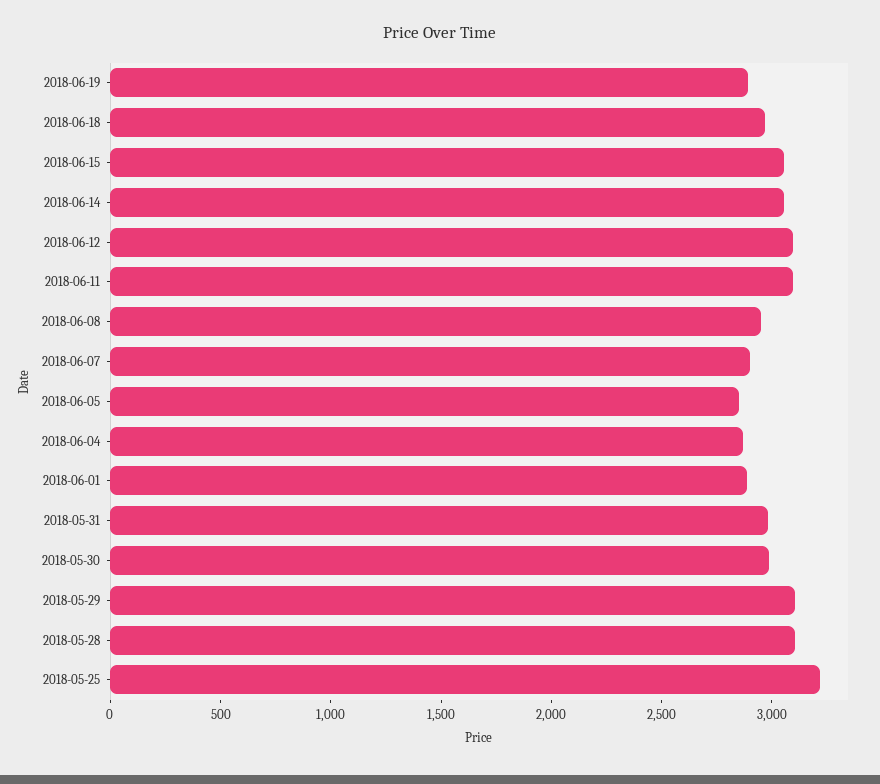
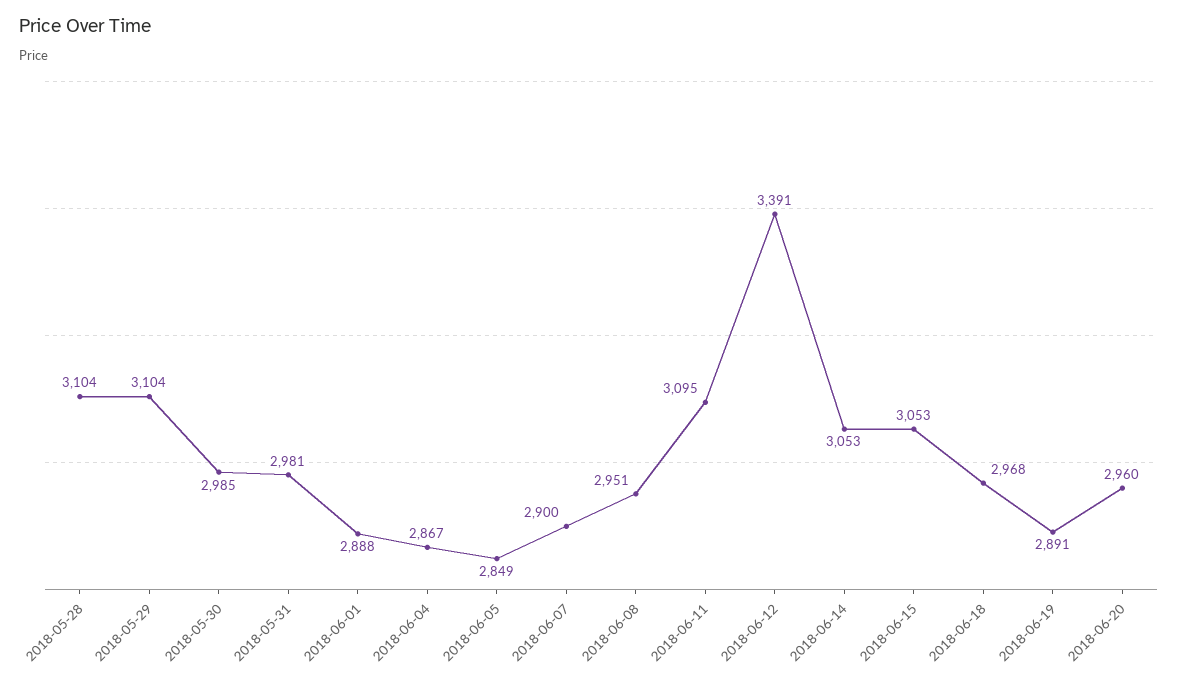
2018-06-12: 3100 -> 3391
2018-05-25: 3200 -> none
2018-06-20: none -> 2960

